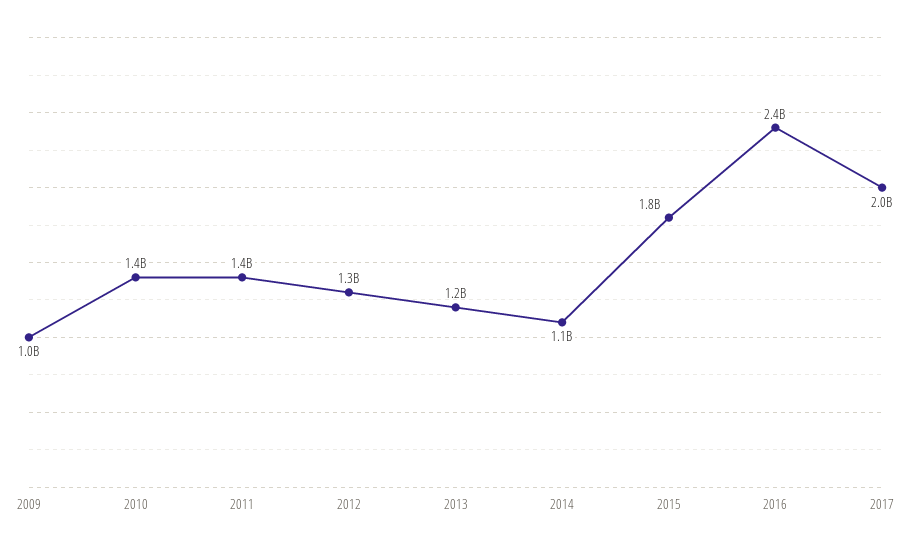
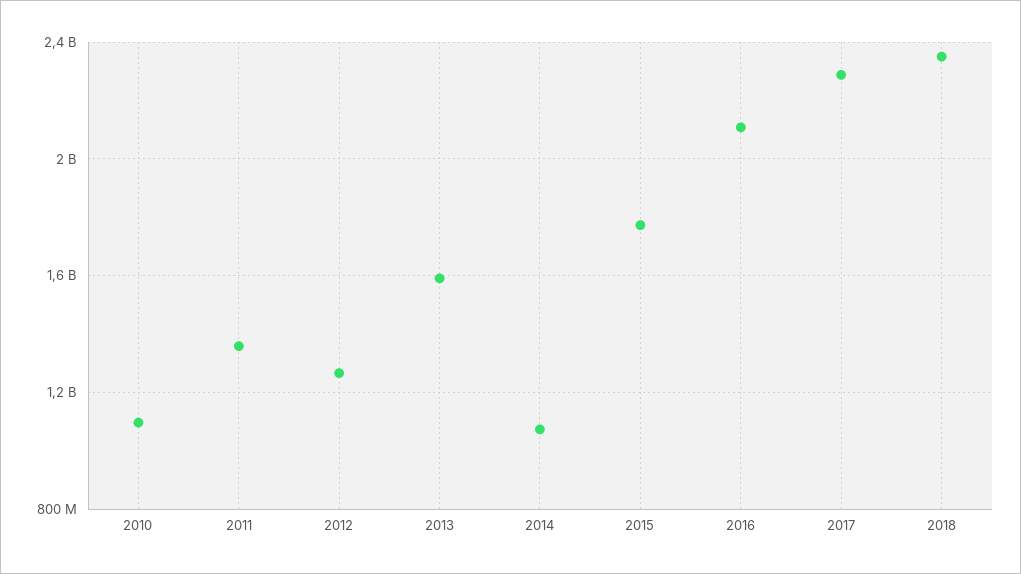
2009: 1000000000 -> none
2010: 1400000000 -> 1100000000
2013: 1200000000 -> 1600000000
2016: 2400000000 -> 2100000000
2017: 2000000000 -> 2300000000
2018: none -> 2350000000

